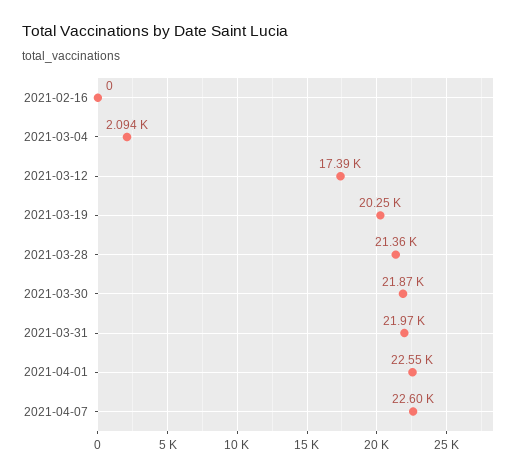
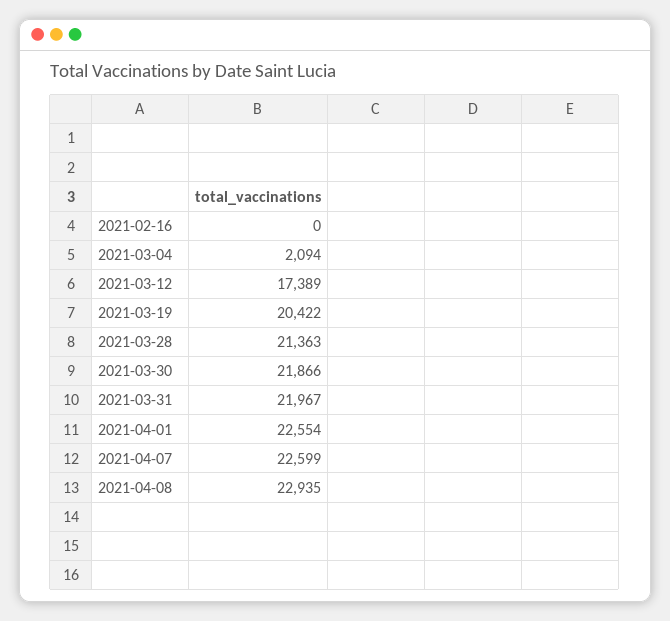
2021-03-19: 20250 -> 20422
2021-04-08: none -> 22935

